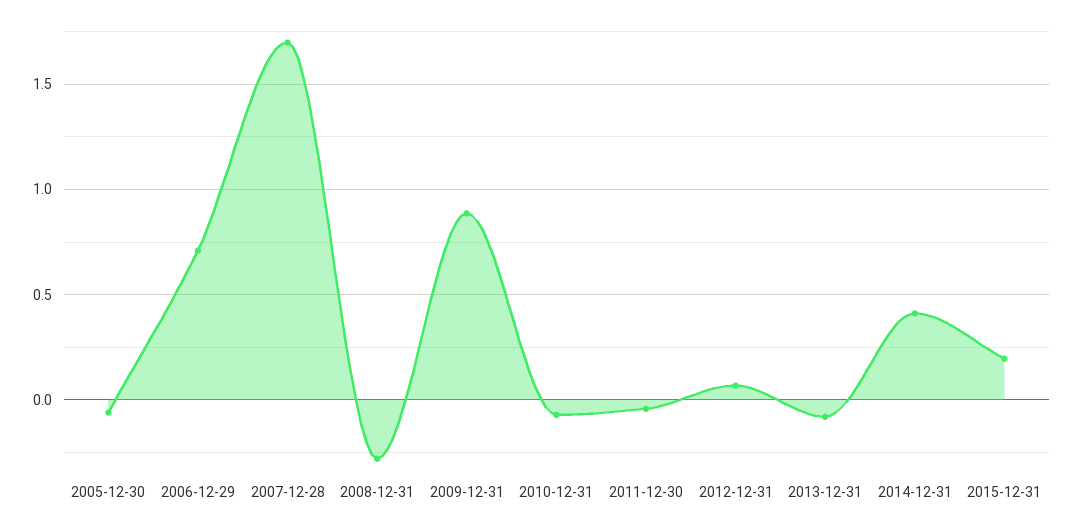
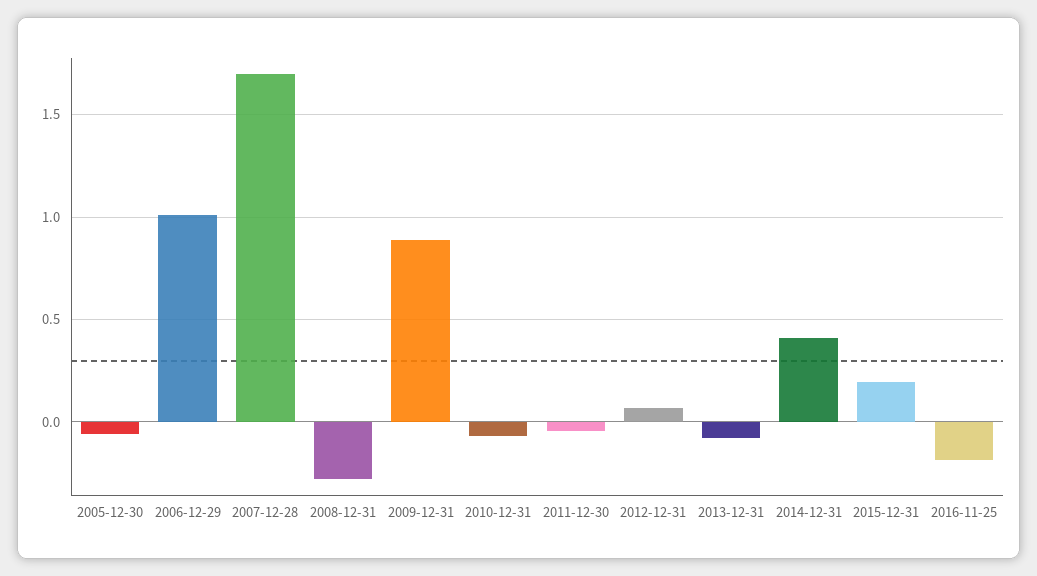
2006-12-29: 0.7 -> 1
2016-11-25: none -> -0.2

